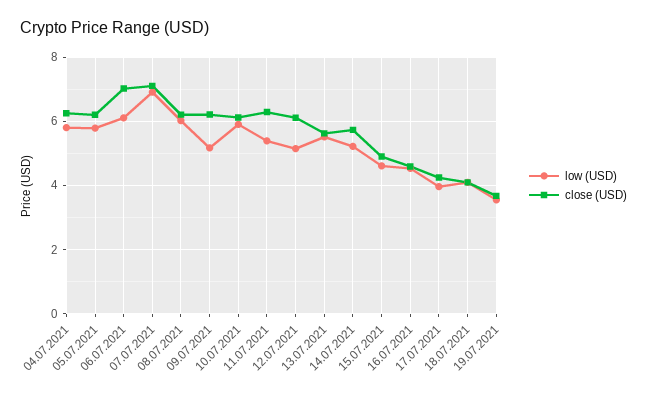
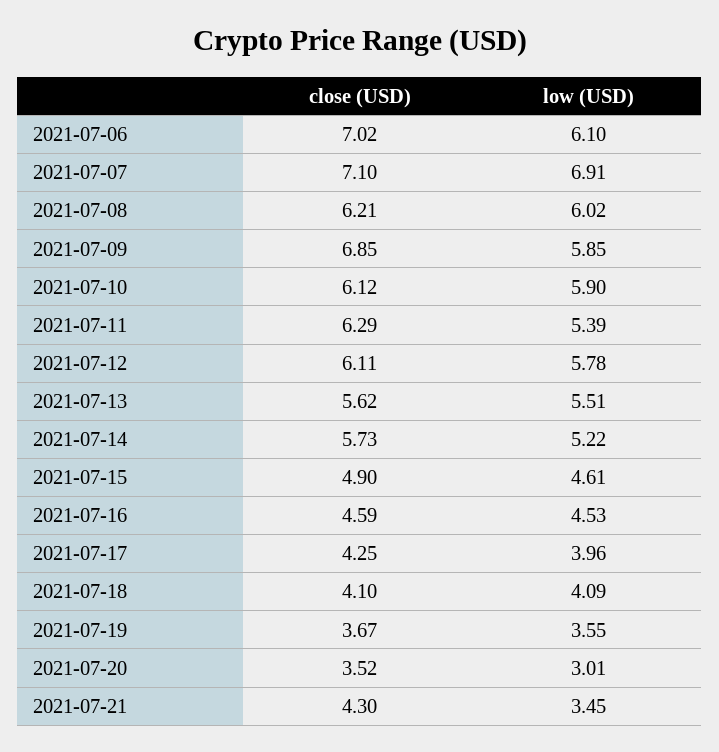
low (USD), 04.07.2021: 5.8 -> none
close (USD), 04.07.2021: 6.2 -> none
low (USD), 05.07.2021: 5.8 -> none
close (USD), 05.07.2021: 6.2 -> none
low (USD), 09.07.2021: 5.2 -> 5.85
close (USD), 09.07.2021: 6.2 -> 6.85
low (USD), 12.07.2021: 5.2 -> 5.78
close (USD), 2021-07-20: none -> 3.52
low (USD), 2021-07-20: none -> 3.01
close (USD), 2021-07-21: none -> 4.3
low (USD), 2021-07-21: none -> 3.45

